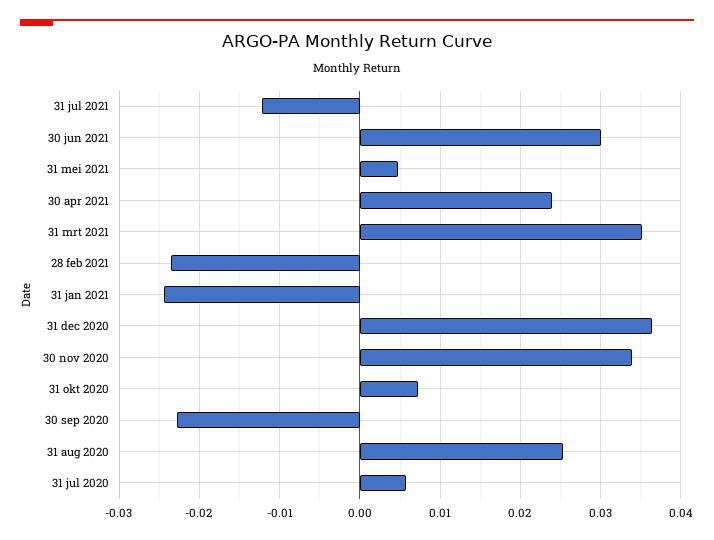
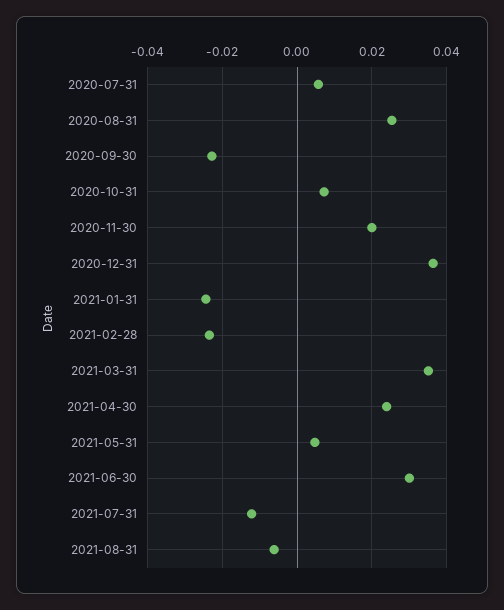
30 nov 2020: 0.034 -> 0.02
2021-08-31: none -> -0.006

